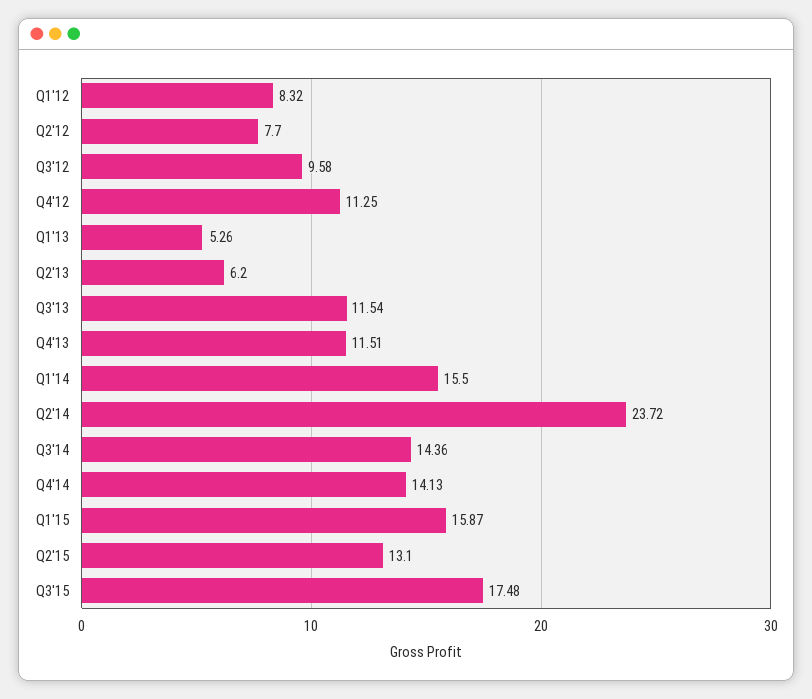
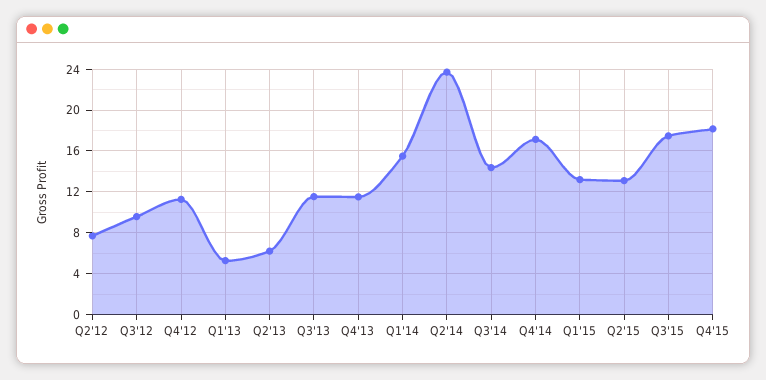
Q1'12: 8.32 -> none
Q4'14: 14.13 -> 17
Q1'15: 15.87 -> 13
Q4'15: none -> 18

